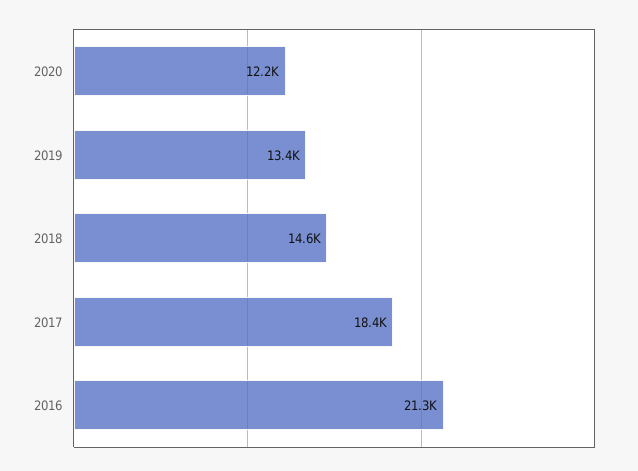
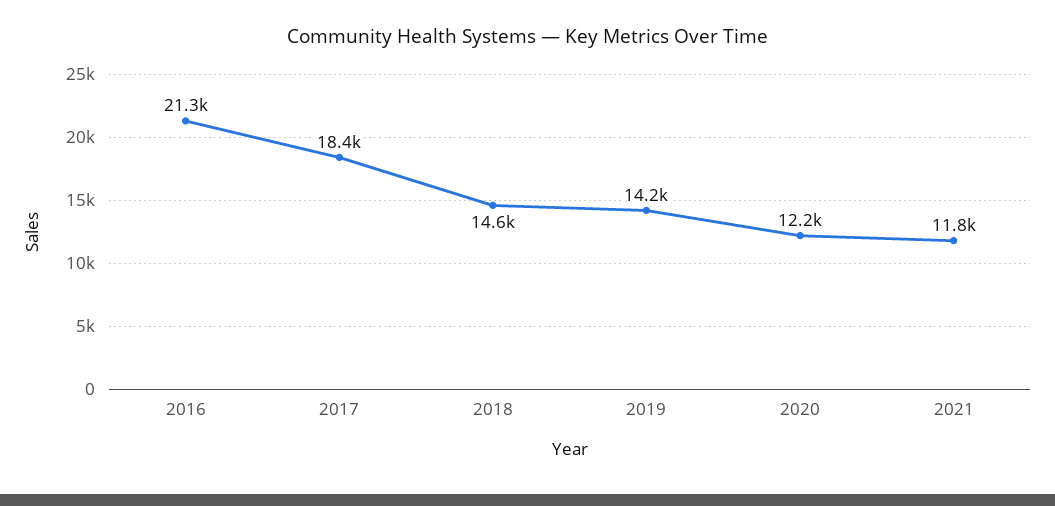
2019: 13400 -> 14200
2021: none -> 11800

